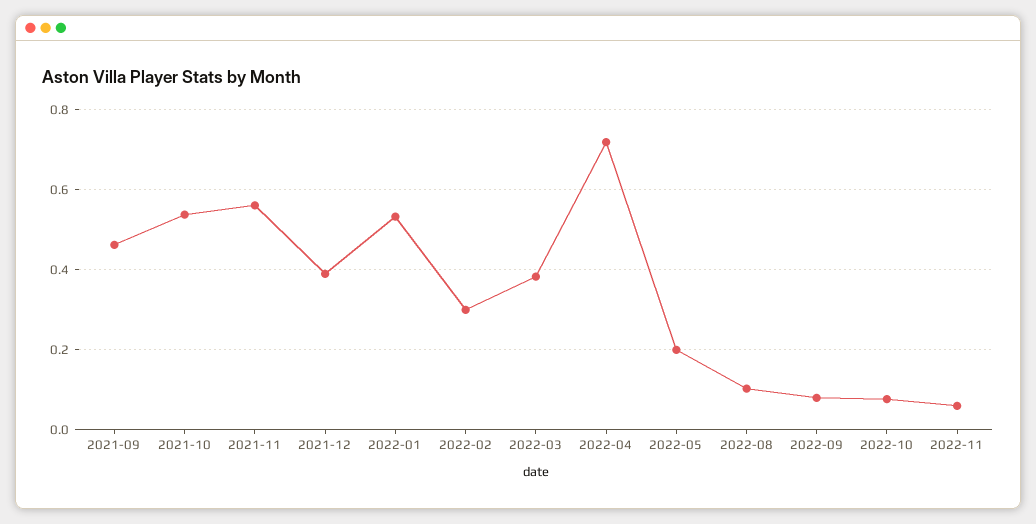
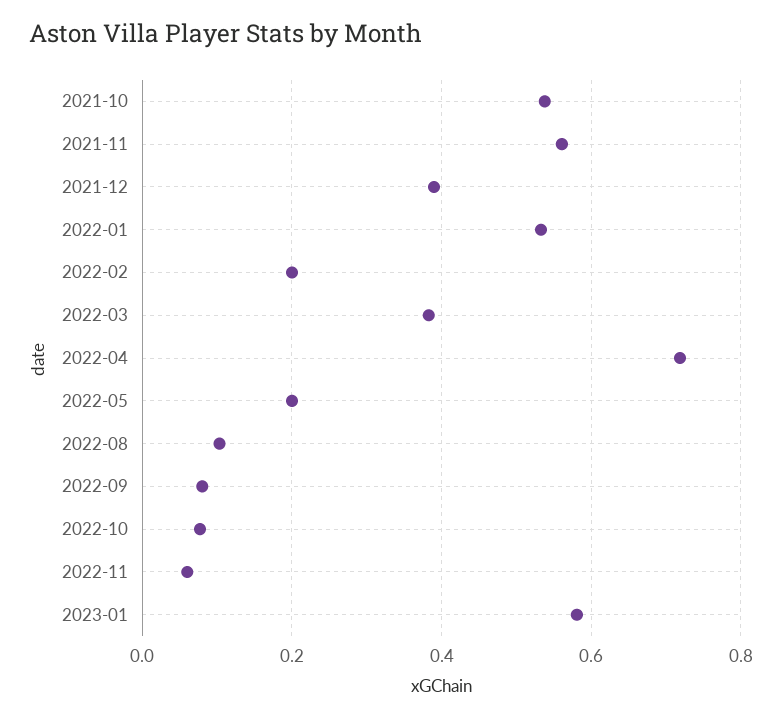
2021-09: 0.46 -> none
2022-02: 0.3 -> 0.2
2023-01: none -> 0.58

